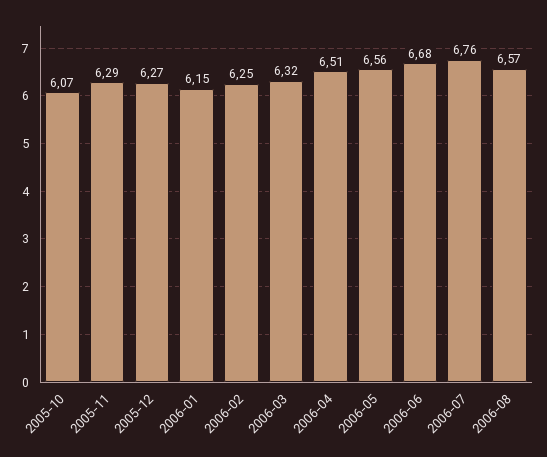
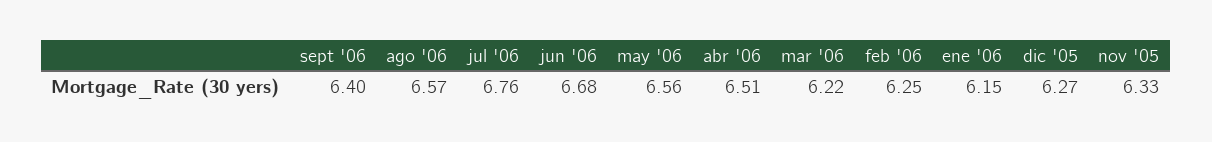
2005-10: 6.07 -> none
2005-11: 6.29 -> 6.33
2006-03: 6.32 -> 6.22
sept '06: none -> 6.4

